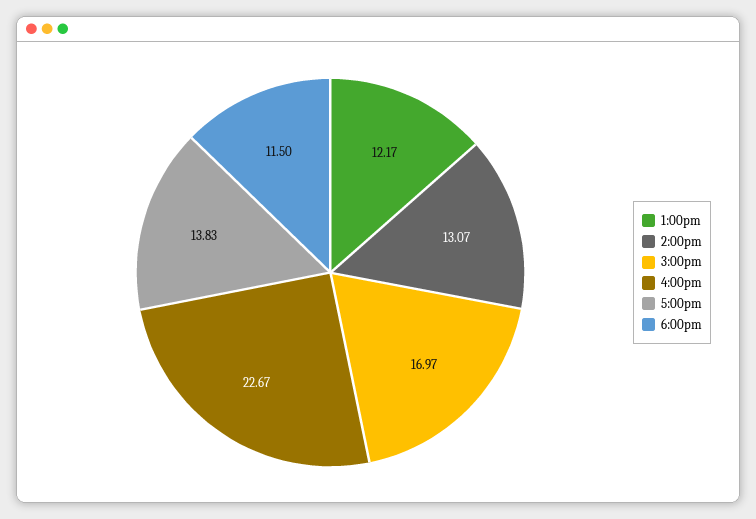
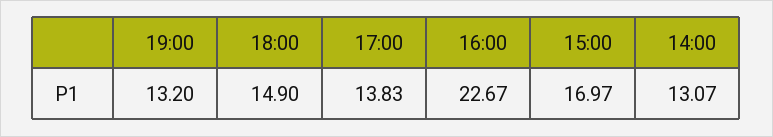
1:00pm: 12.17 -> none
6:00pm: 11.5 -> 14.9
19:00: none -> 13.2

